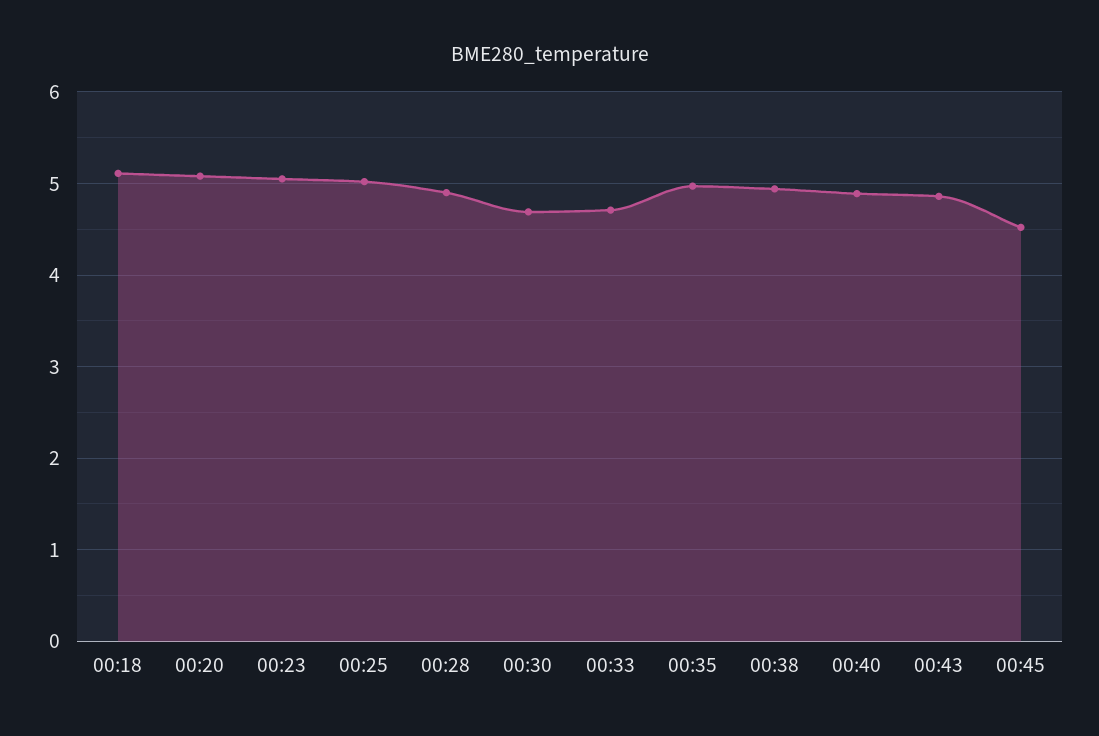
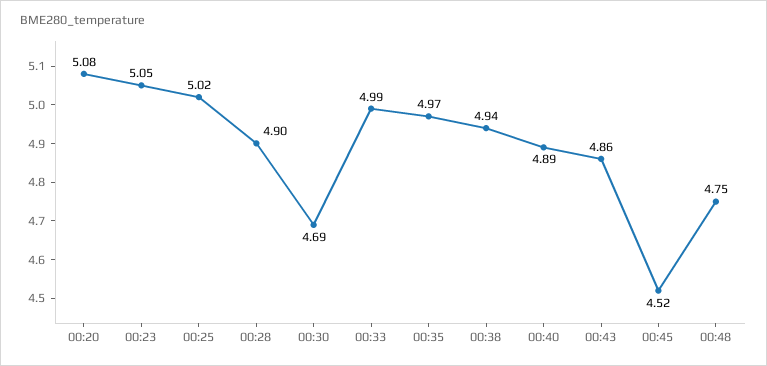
00:18: 5.1 -> none
00:33: 4.7 -> 4.99
00:48: none -> 4.75

